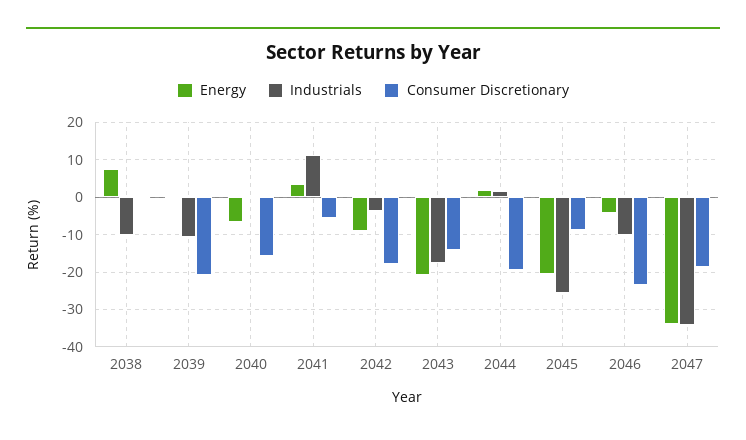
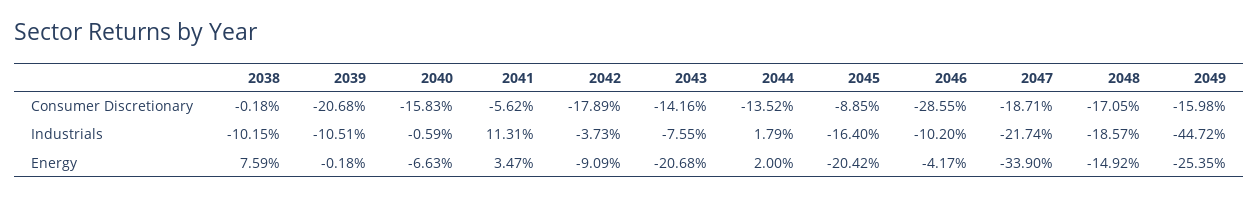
Industrials, 2043: -18 -> -7.55
Consumer Discretionary, 2044: -20 -> -13.52
Industrials, 2045: -26 -> -16.4
Consumer Discretionary, 2046: -24 -> -28.55
Industrials, 2047: -34 -> -21.74
Consumer Discretionary, 2048: none -> -17.05
Consumer Discretionary, 2049: none -> -15.98
Industrials, 2048: none -> -18.57
Industrials, 2049: none -> -44.72
Energy, 2048: none -> -14.92
Energy, 2049: none -> -25.35

